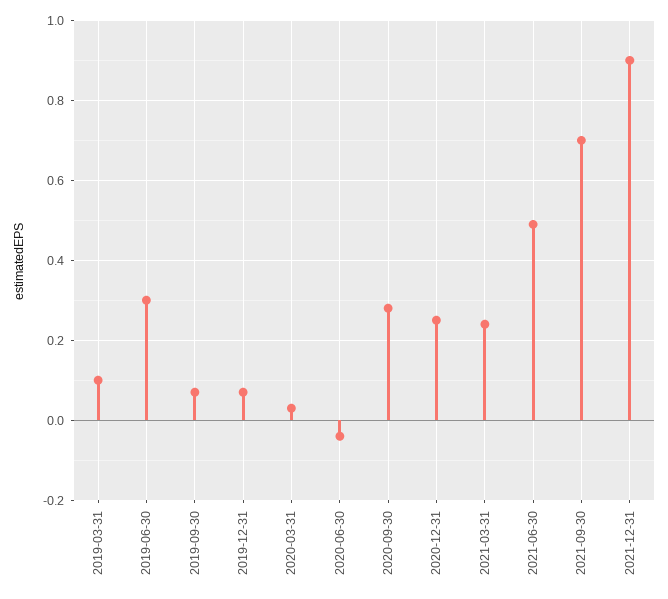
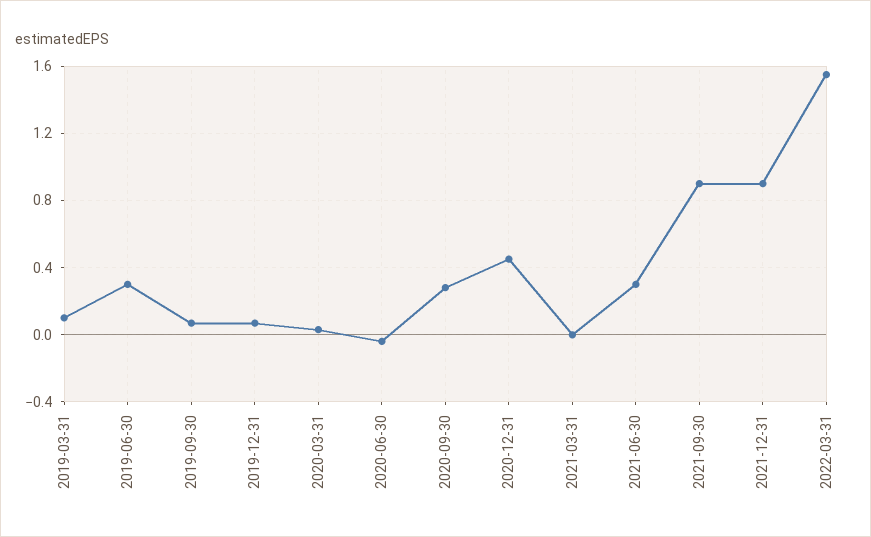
2020-12-31: 0.25 -> 0.45
2021-03-31: 0.25 -> 0
2021-06-30: 0.5 -> 0.3
2021-09-30: 0.7 -> 0.9
2022-03-31: none -> 1.55

